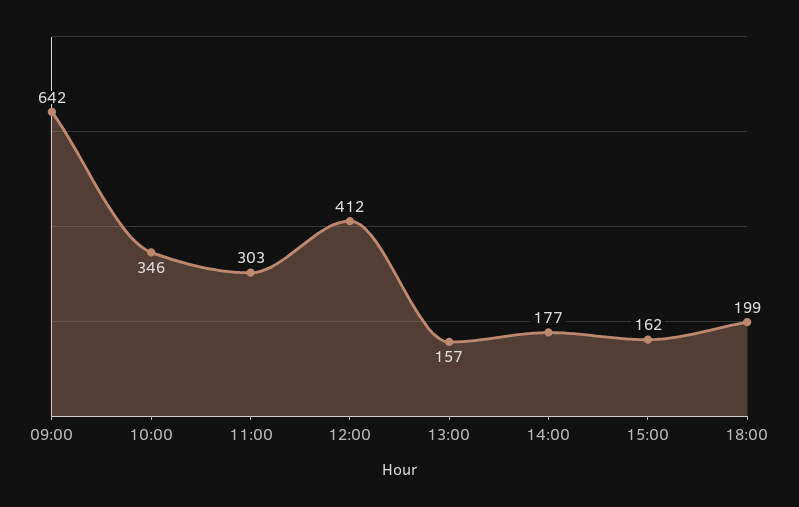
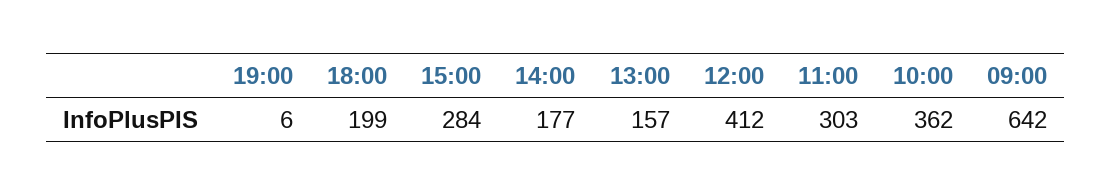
10:00: 346 -> 362
15:00: 162 -> 284
19:00: none -> 6

